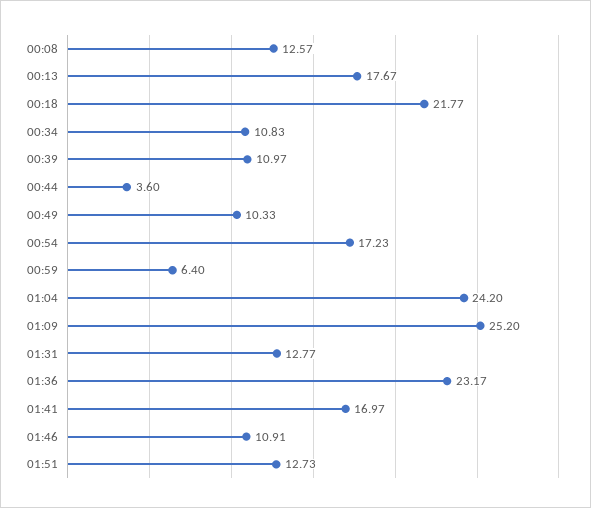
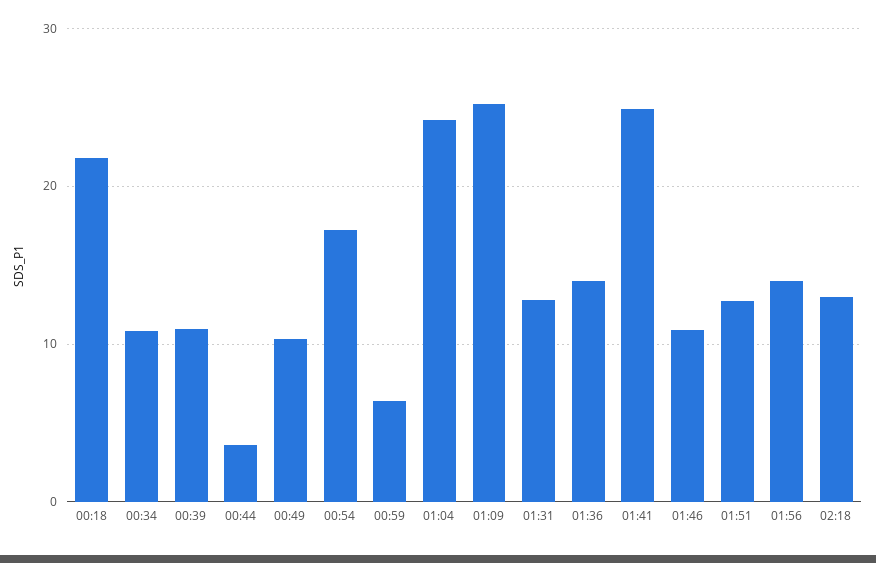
00:08: 12.57 -> none
00:13: 17.67 -> none
01:36: 23.17 -> 14
01:41: 16.97 -> 25
01:56: none -> 14
02:18: none -> 13

